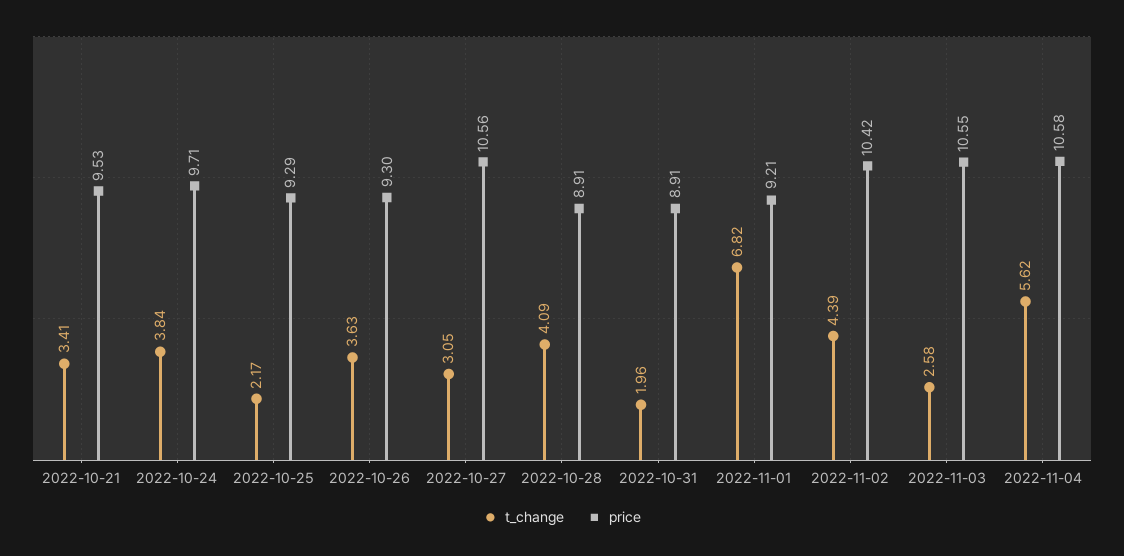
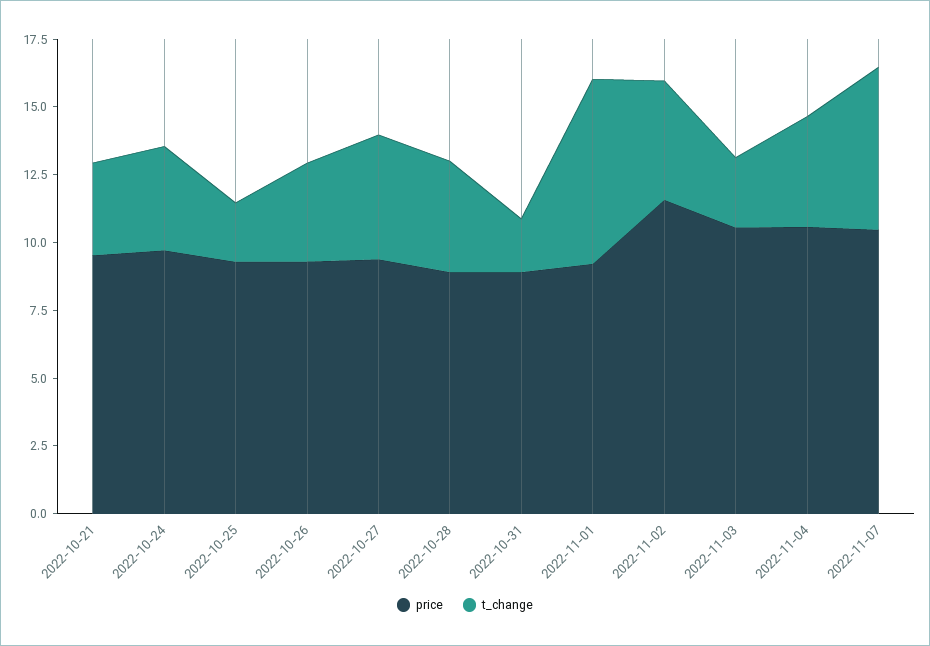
t_change, 2022-10-27: 3.05 -> 4.5
price, 2022-10-27: 10.56 -> 9.5
price, 2022-11-02: 10.42 -> 11.5
t_change, 2022-11-04: 5.62 -> 4
price, 2022-11-07: none -> 10.5
t_change, 2022-11-07: none -> 6

